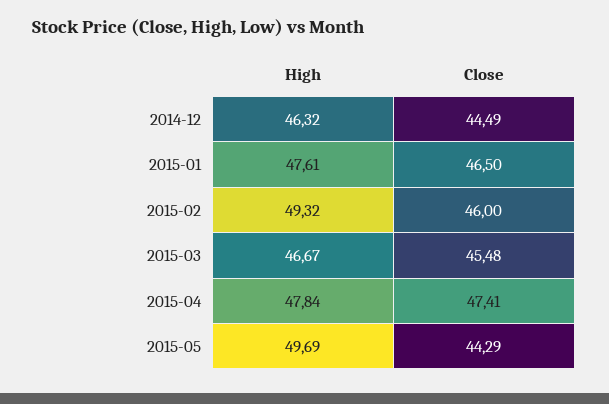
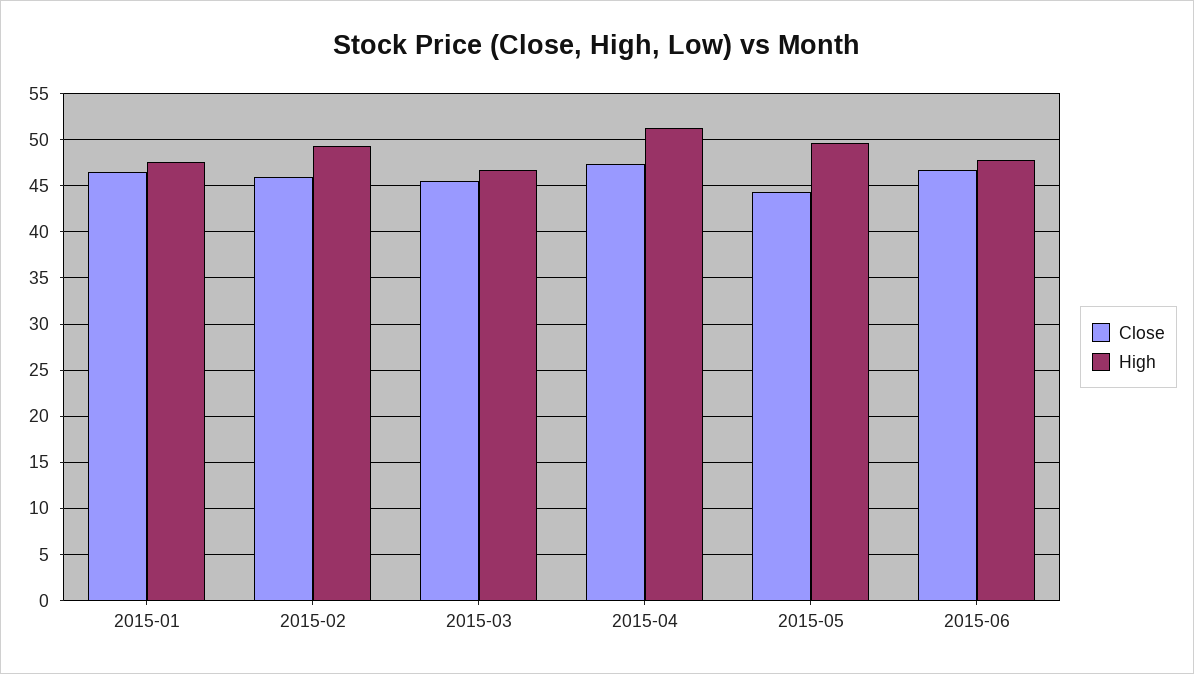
High, 2014-12: 46.32 -> none
Close, 2014-12: 44.49 -> none
High, 2015-04: 47.84 -> 51
Close, 2015-06: none -> 47
High, 2015-06: none -> 48

